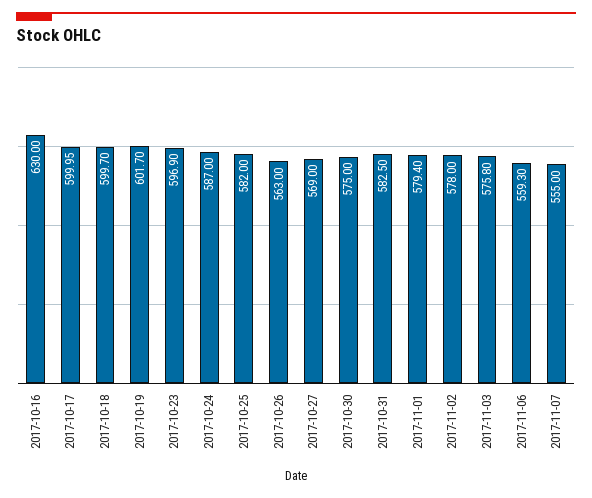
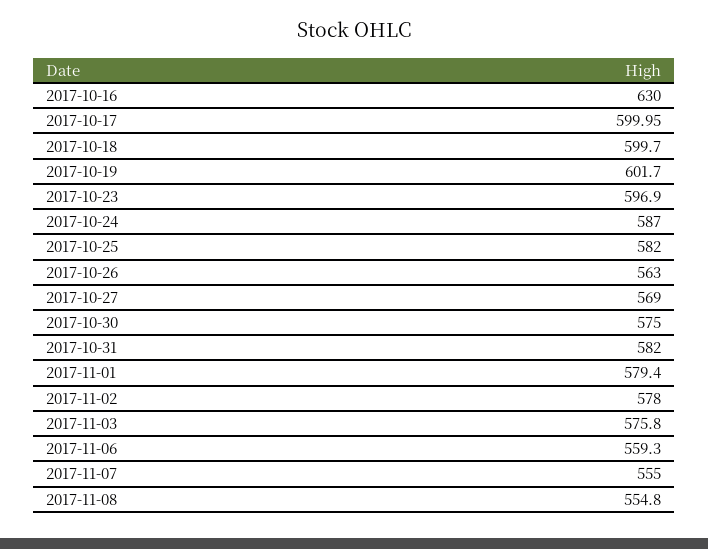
2017-10-31: 582.5 -> 582
2017-11-08: none -> 554.8

